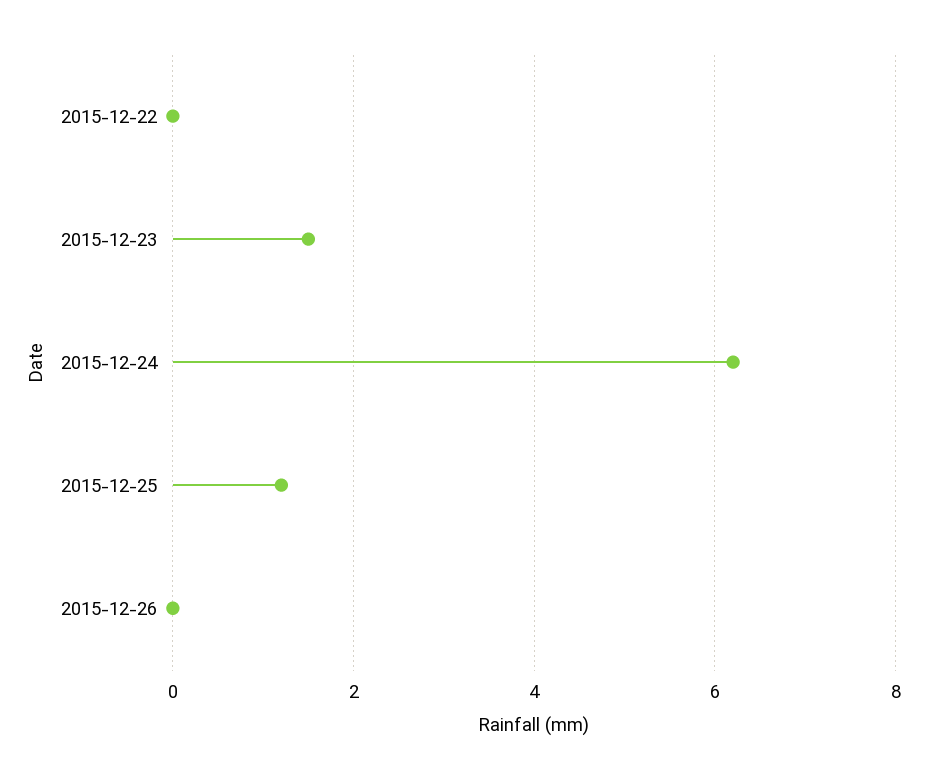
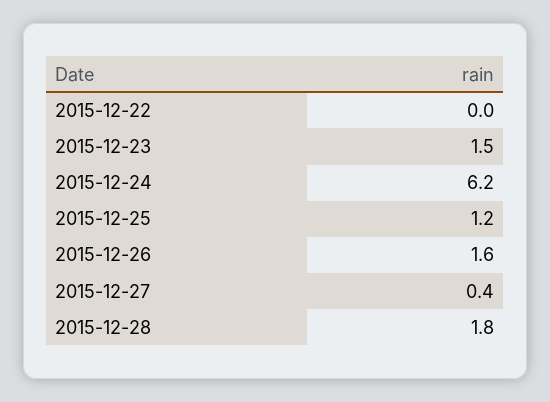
2015-12-26: 0 -> 1.6
2015-12-27: none -> 0.4
2015-12-28: none -> 1.8

